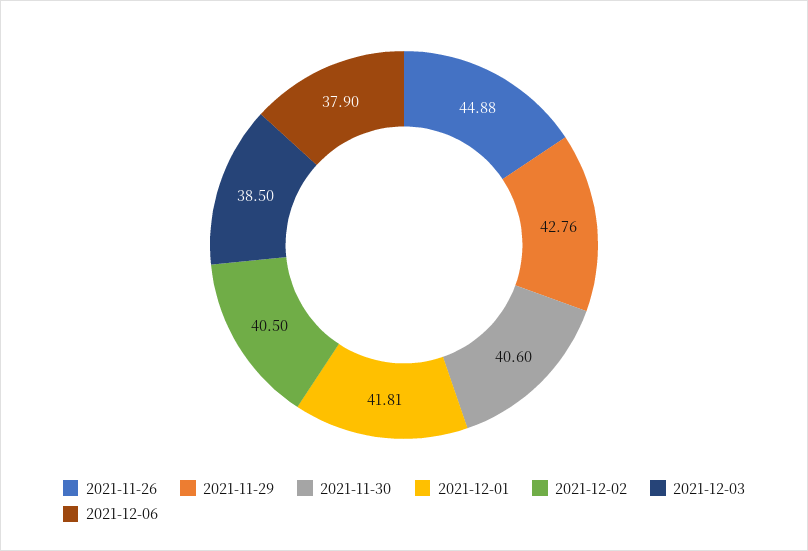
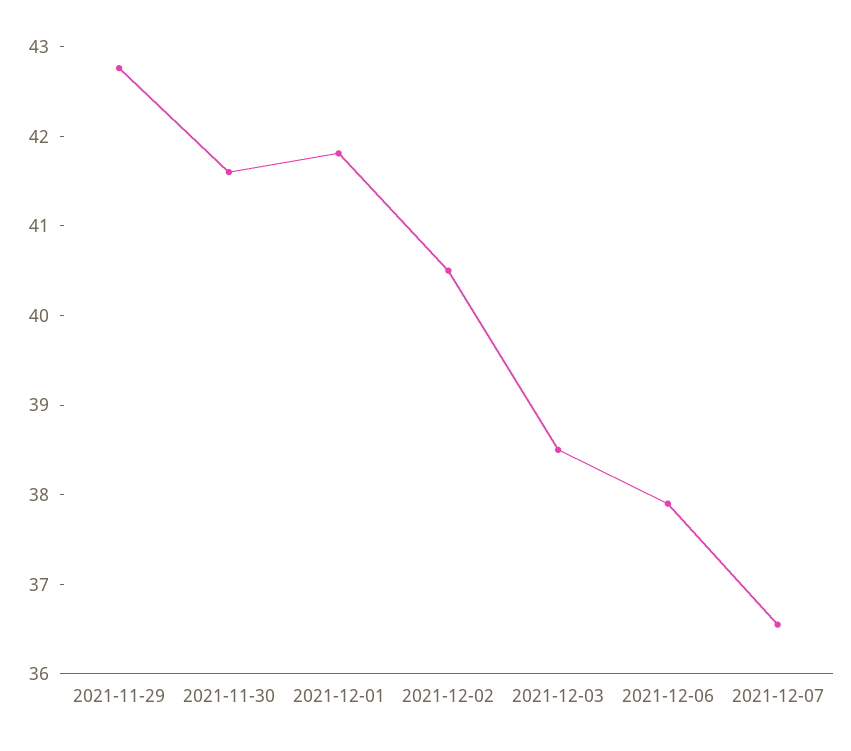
2021-11-26: 44.88 -> none
2021-11-30: 40.6 -> 41.6
2021-12-07: none -> 36.6

